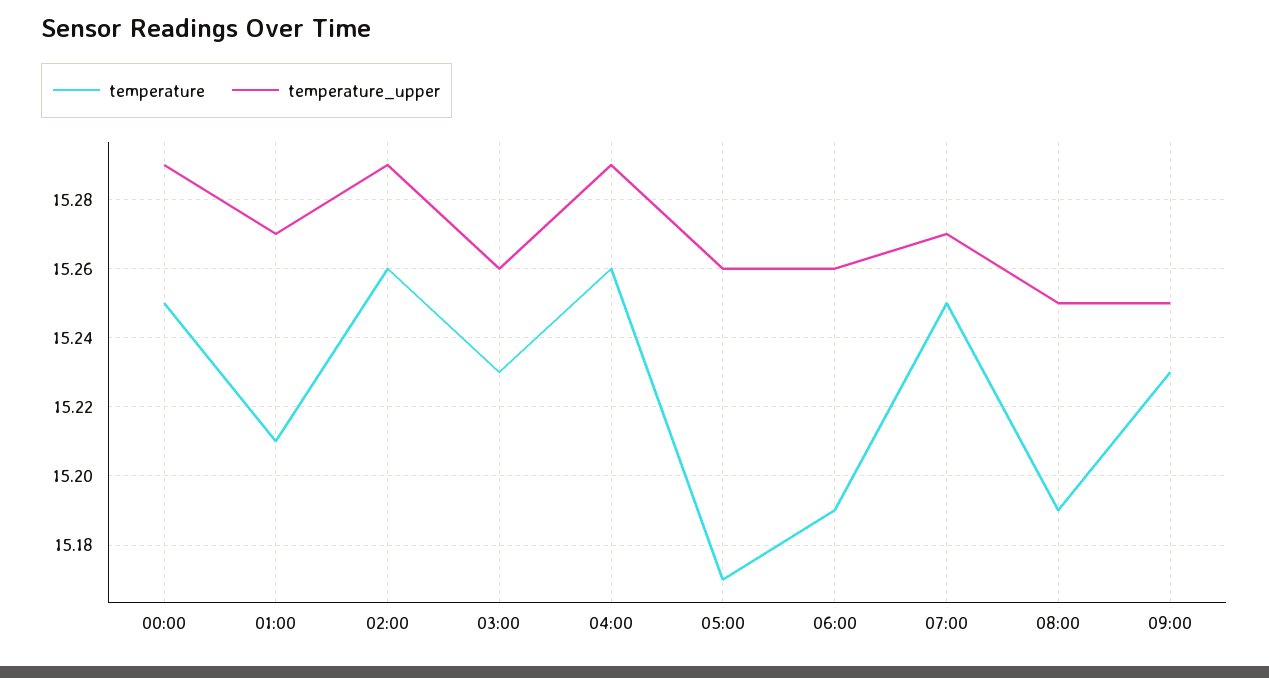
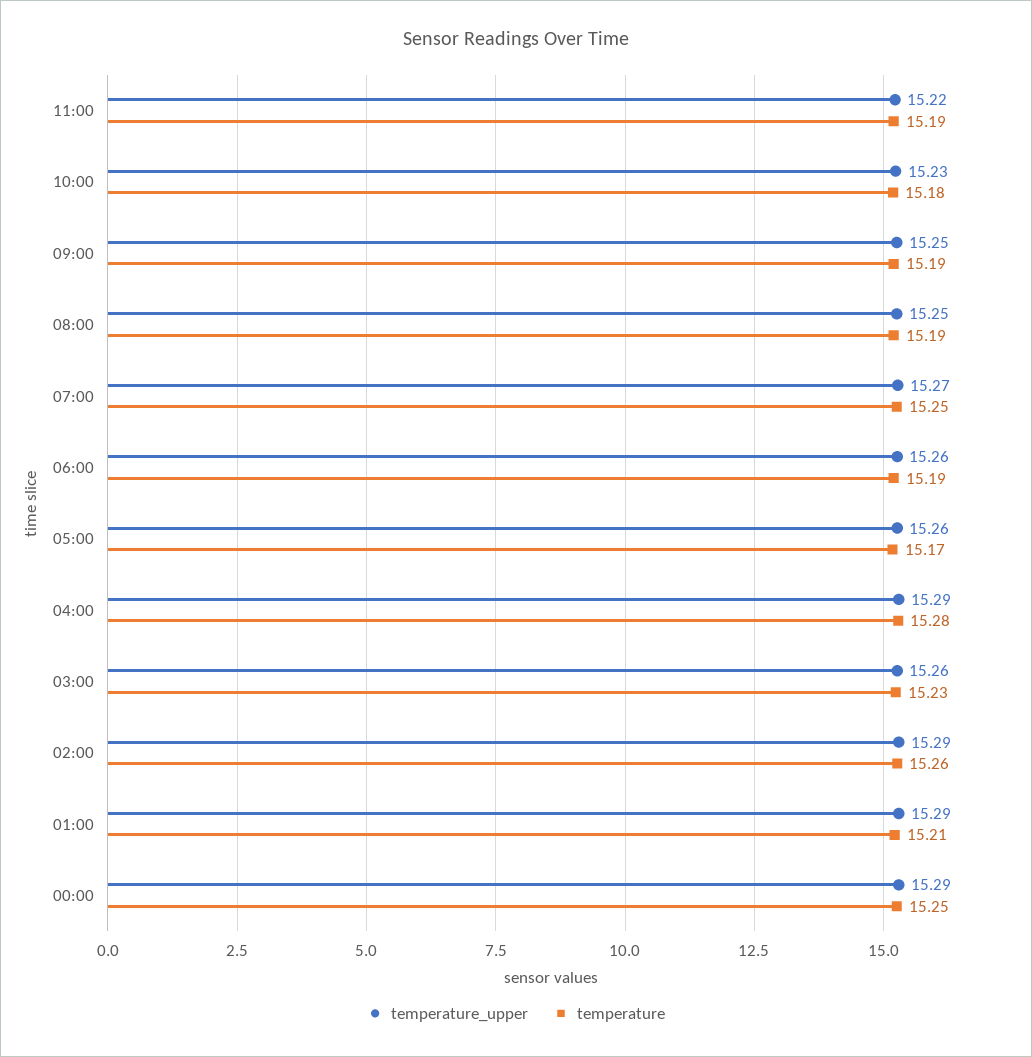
temperature_upper, 01:00: 15.27 -> 15.29
temperature, 04:00: 15.26 -> 15.28
temperature, 09:00: 15.23 -> 15.19
temperature_upper, 11:00: none -> 15.22
temperature, 11:00: none -> 15.19
temperature_upper, 10:00: none -> 15.23
temperature, 10:00: none -> 15.18

